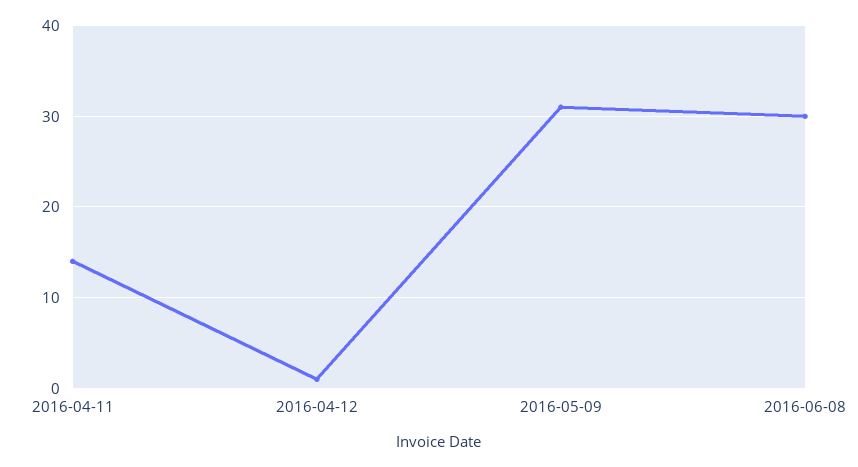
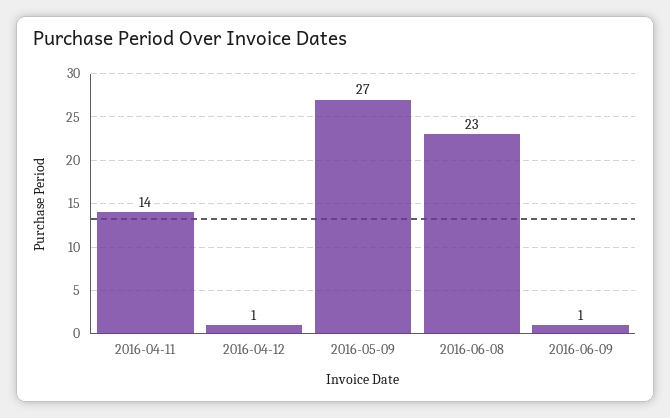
2016-05-09: 31 -> 27
2016-06-08: 30 -> 23
2016-06-09: none -> 1

